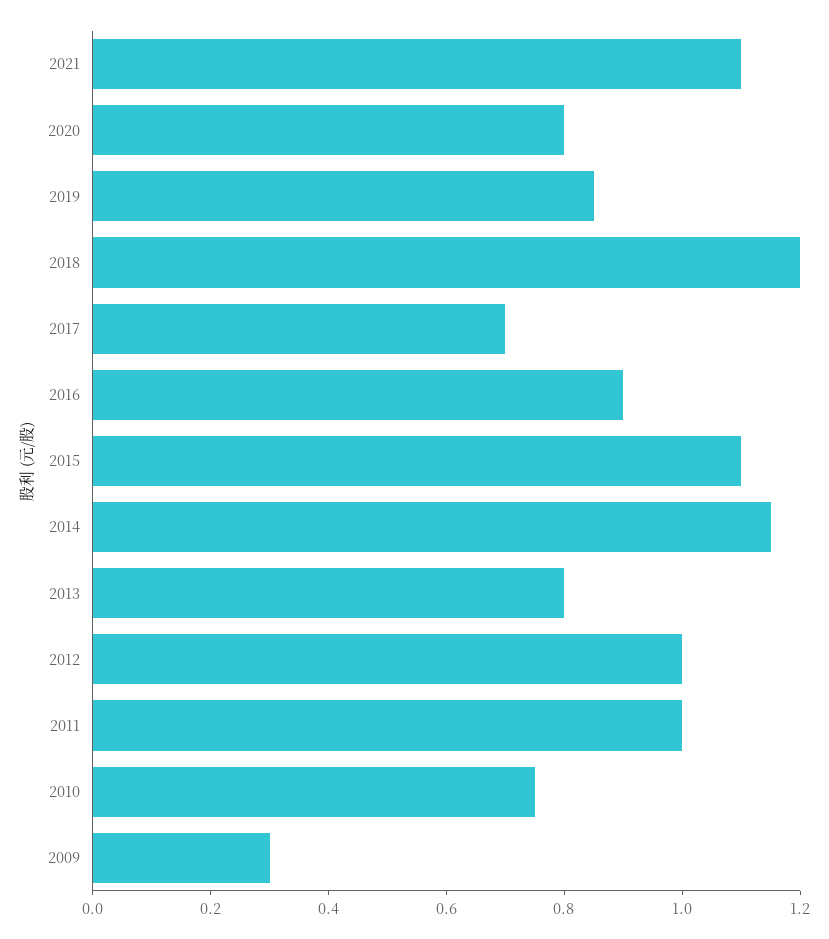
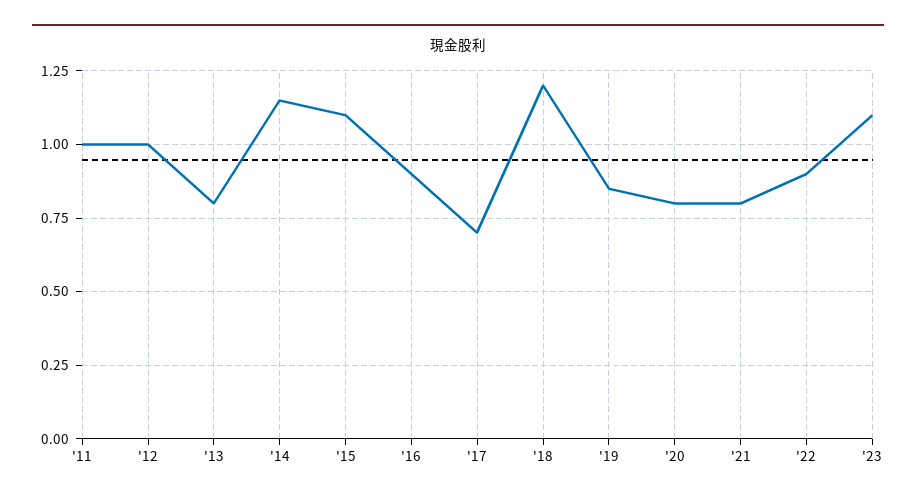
2021: 1.1 -> 0.8
2010: 0.75 -> none
2009: 0.3 -> none
'22: none -> 0.9
'23: none -> 1.1

